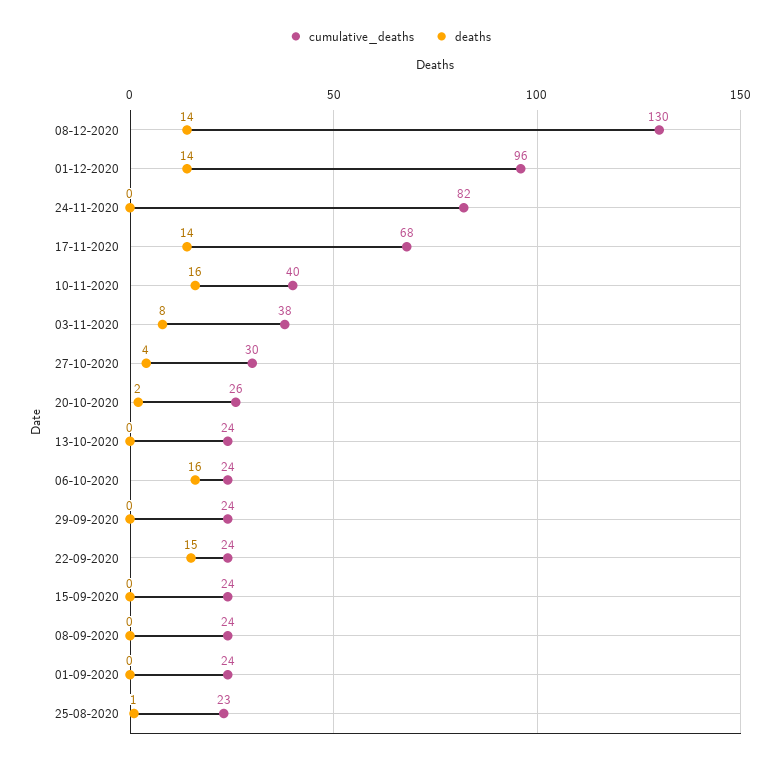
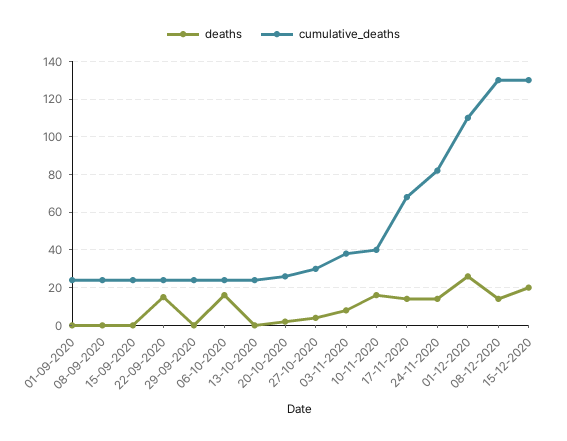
cumulative_deaths, 01-12-2020: 96 -> 110
deaths, 01-12-2020: 14 -> 25
deaths, 24-11-2020: 0 -> 15
cumulative_deaths, 25-08-2020: 23 -> none
deaths, 25-08-2020: 1 -> none
deaths, 15-12-2020: none -> 20
cumulative_deaths, 15-12-2020: none -> 130

